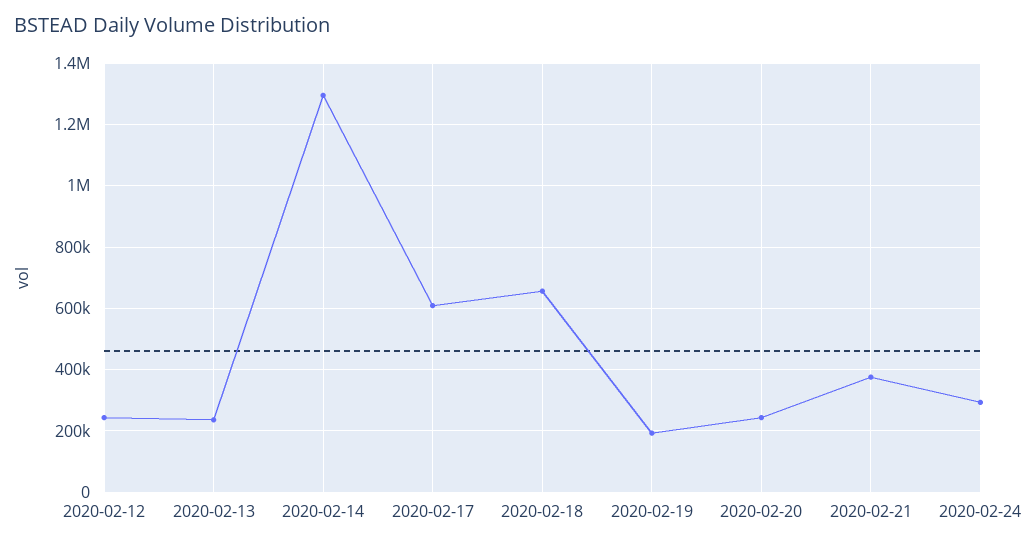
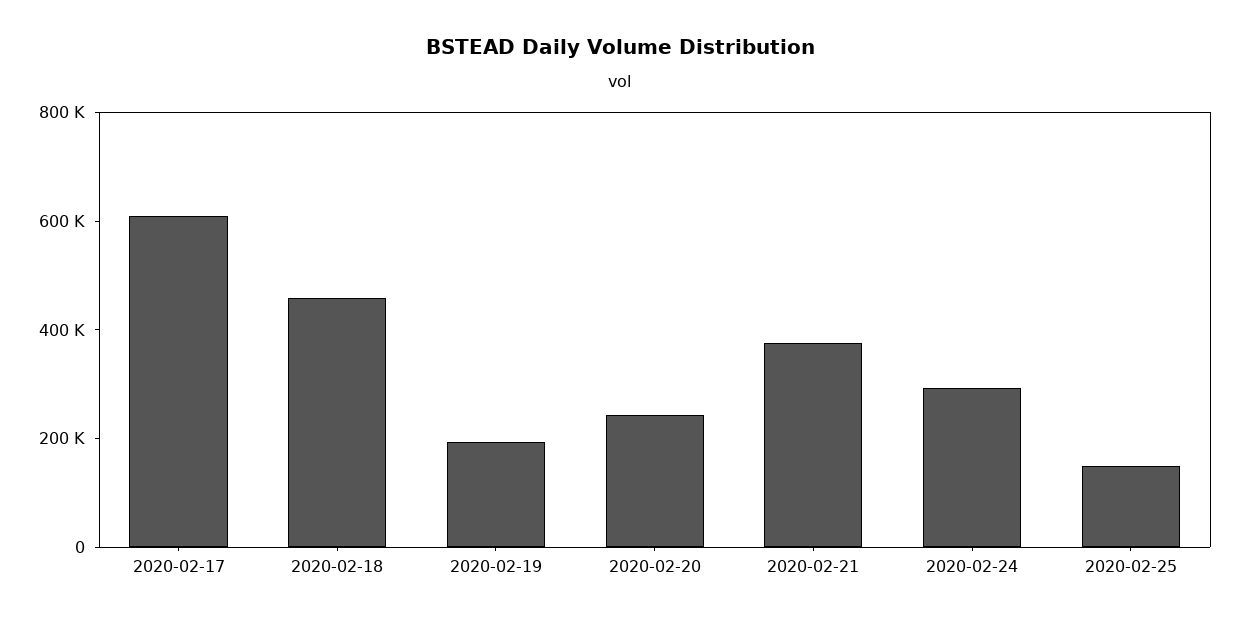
2020-02-12: 240000 -> none
2020-02-13: 240000 -> none
2020-02-14: 1300000 -> none
2020-02-18: 660000 -> 450000
2020-02-25: none -> 150000

